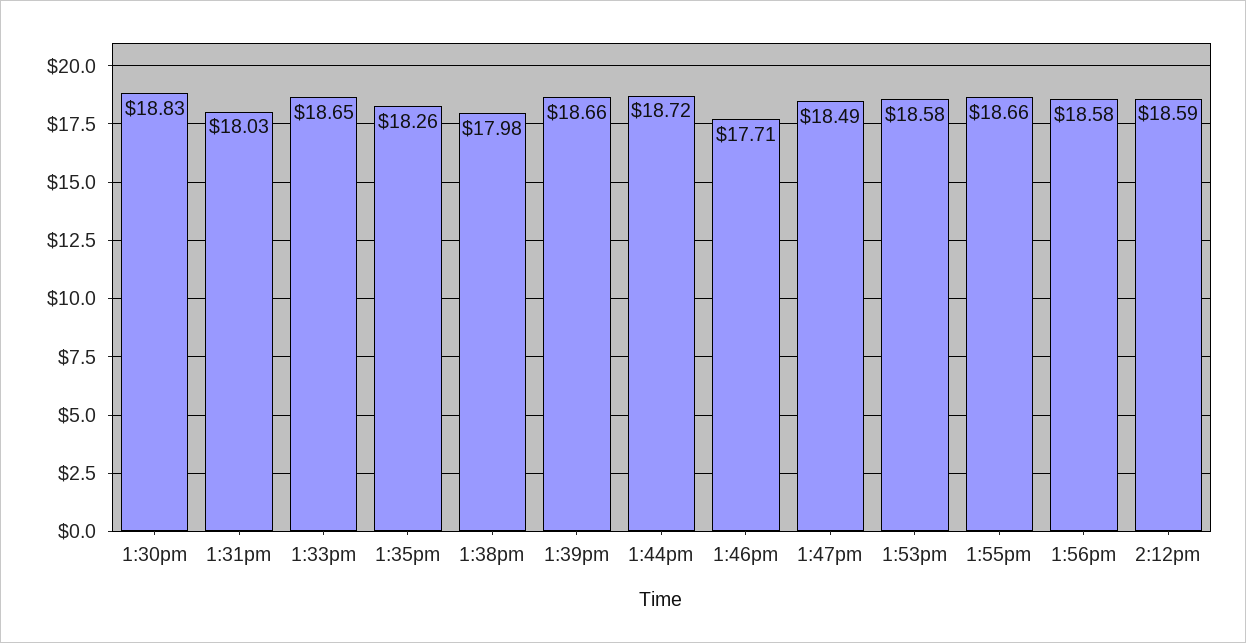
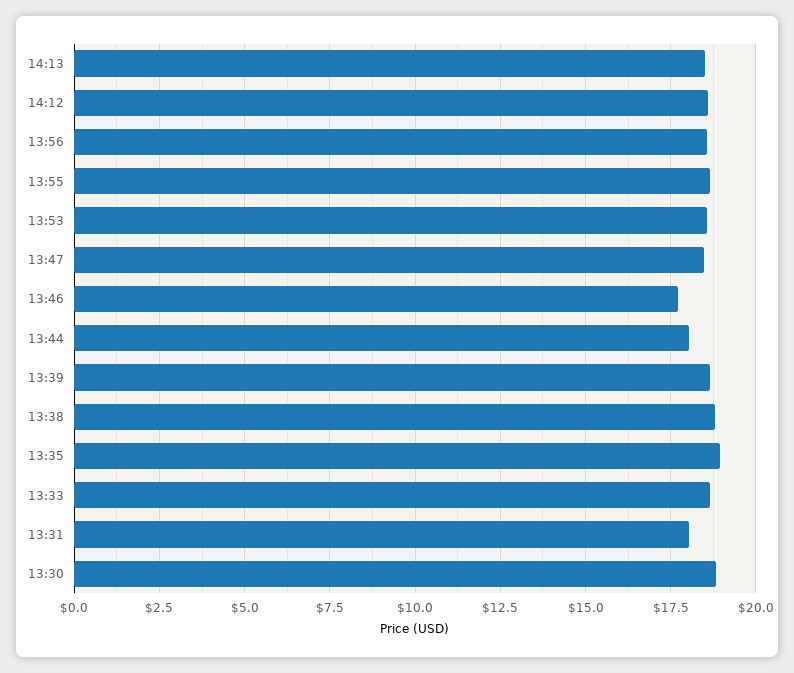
1:35pm: 18.26 -> 19
1:38pm: 17.98 -> 18.75
1:44pm: 18.72 -> 18
14:13: none -> 18.5

